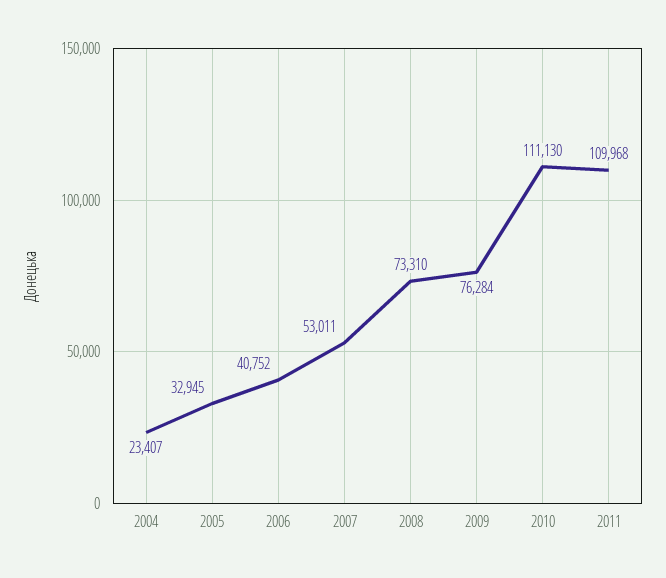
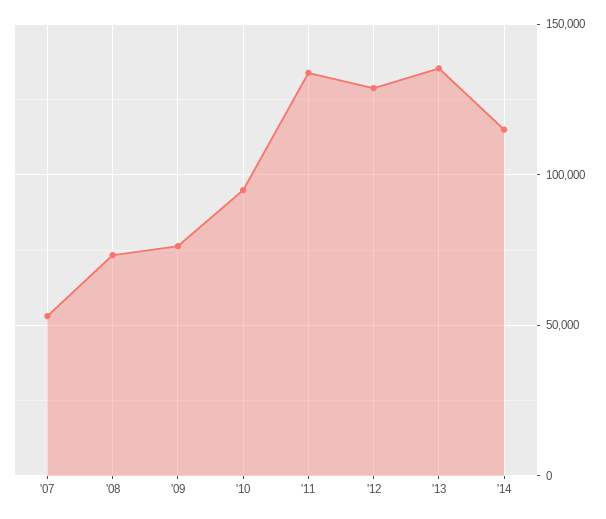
2004: 23407 -> none
2005: 32945 -> none
2006: 40752 -> none
2010: 111130 -> 95000
2011: 109968 -> 135000
'12: none -> 130000
'13: none -> 135000
'14: none -> 115000

